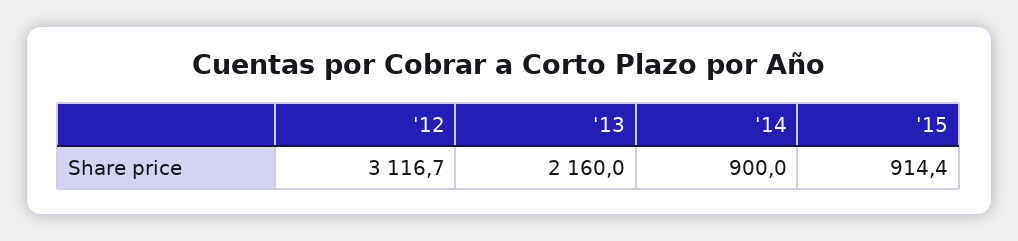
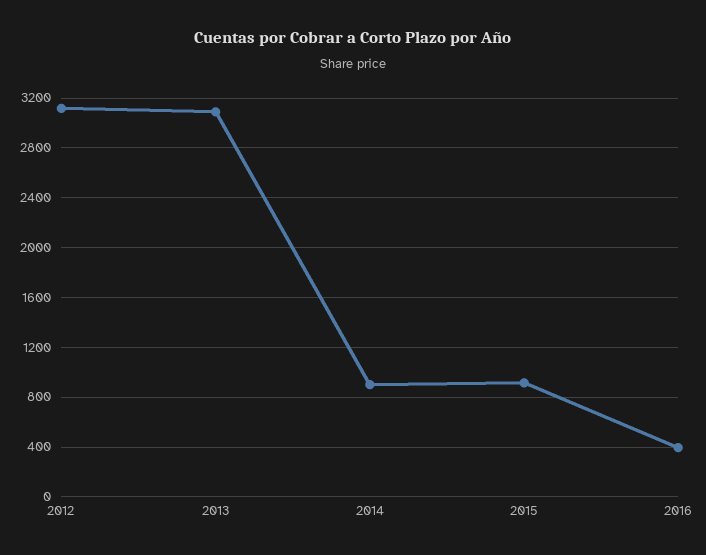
'13: 2160 -> 3100
2016: none -> 400

